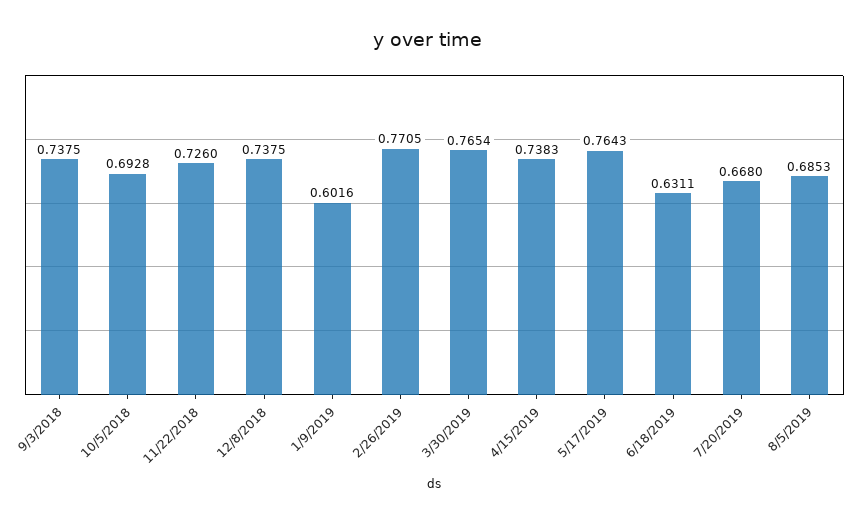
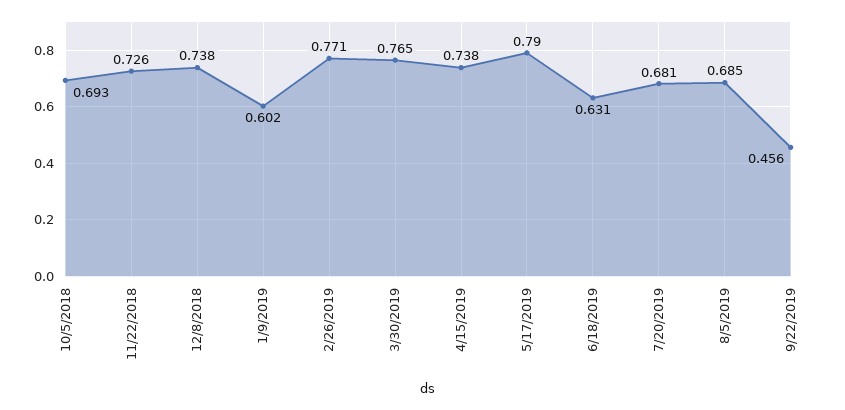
9/3/2018: 0.7375 -> none
5/17/2019: 0.7643 -> 0.79
7/20/2019: 0.668 -> 0.681
9/22/2019: none -> 0.456

